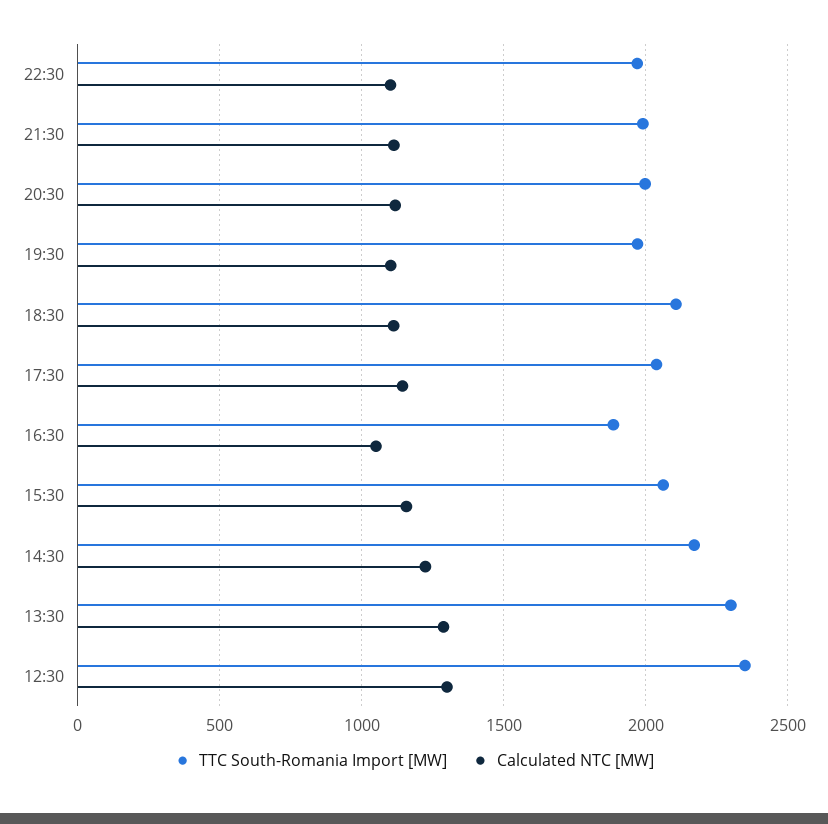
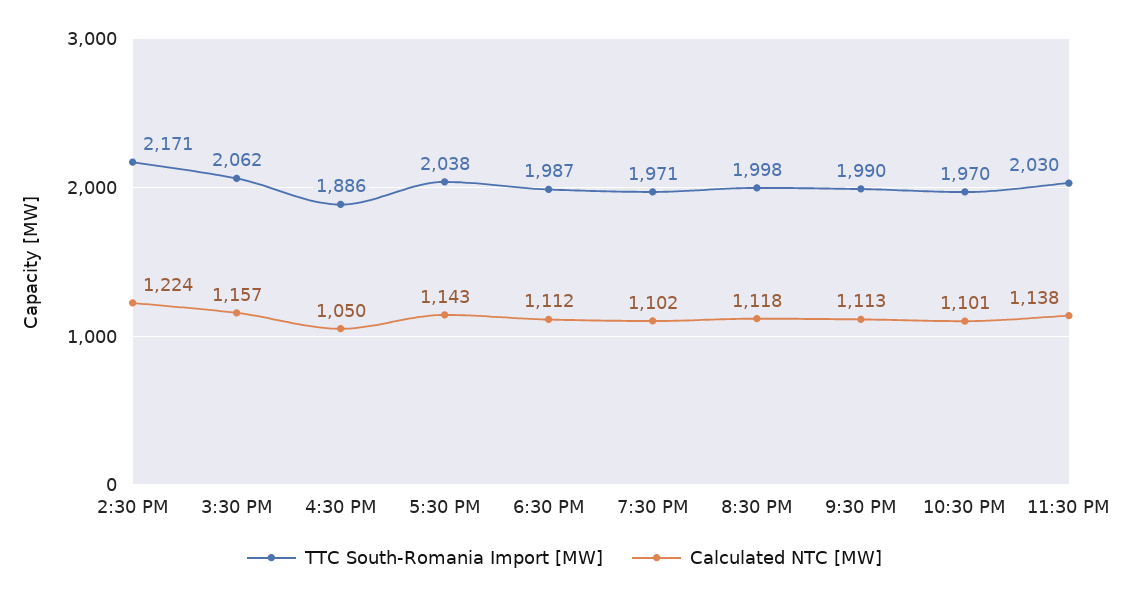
TTC South-Romania Import [MW], 18:30: 2100 -> 1987
TTC South-Romania Import [MW], 13:30: 2300 -> none
Calculated NTC [MW], 13:30: 1300 -> none
TTC South-Romania Import [MW], 12:30: 2350 -> none
Calculated NTC [MW], 12:30: 1300 -> none
TTC South-Romania Import [MW], 11:30 PM: none -> 2030
Calculated NTC [MW], 11:30 PM: none -> 1138

